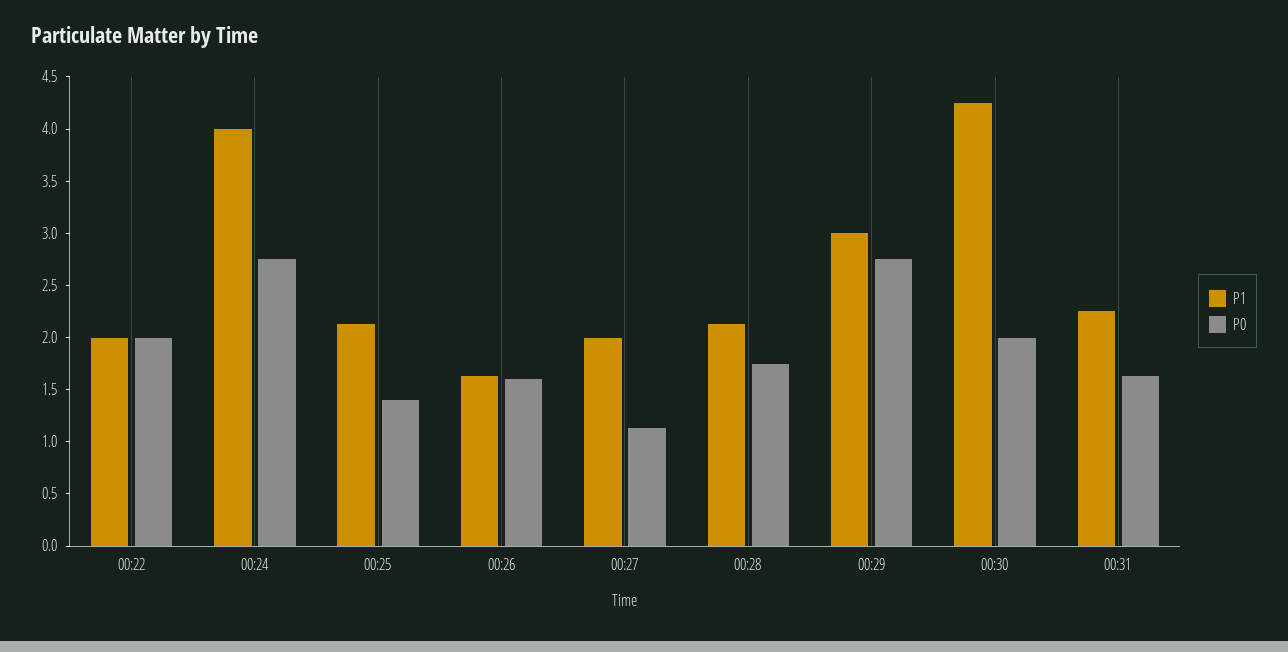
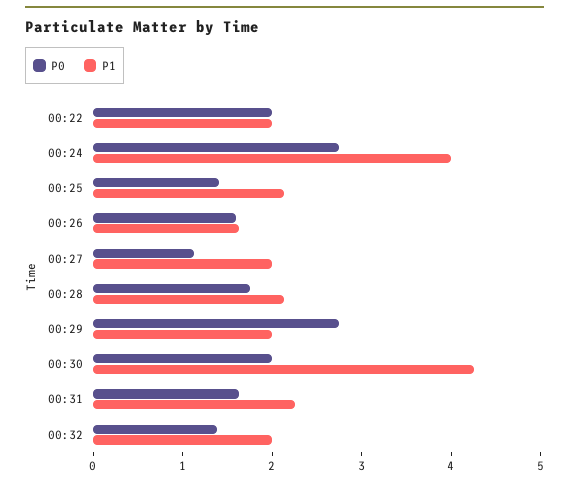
P1, 00:29: 3 -> 2
P0, 00:32: none -> 1.4
P1, 00:32: none -> 2

